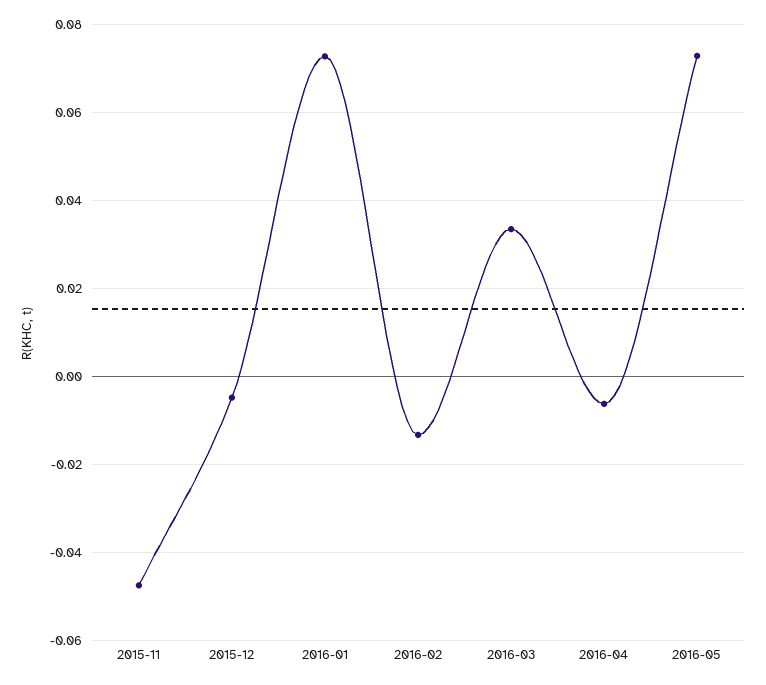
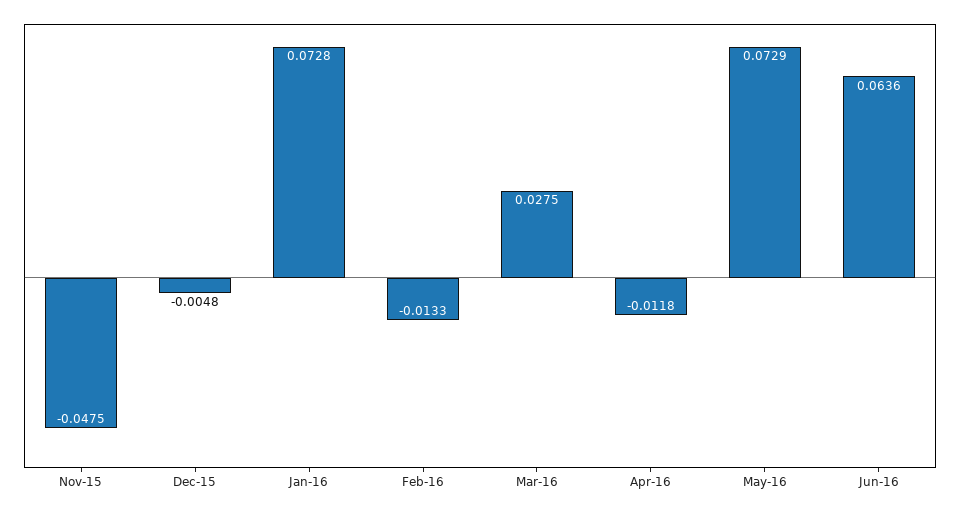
2016-03: 0.034 -> 0.0275
2016-04: -0.006 -> -0.0118
Jun-16: none -> 0.0636

